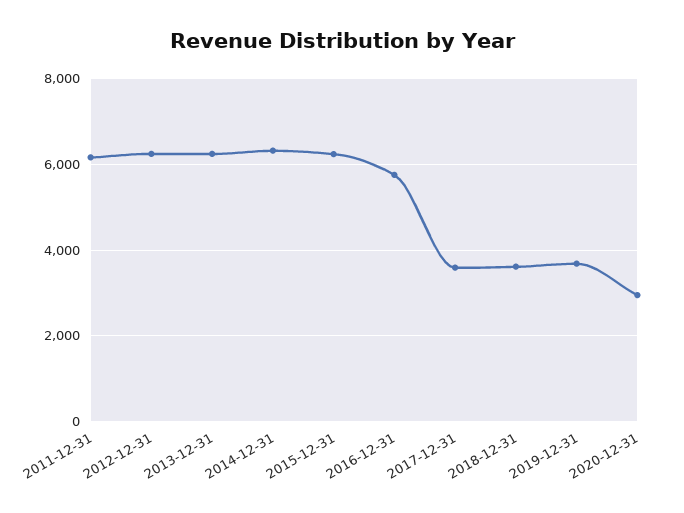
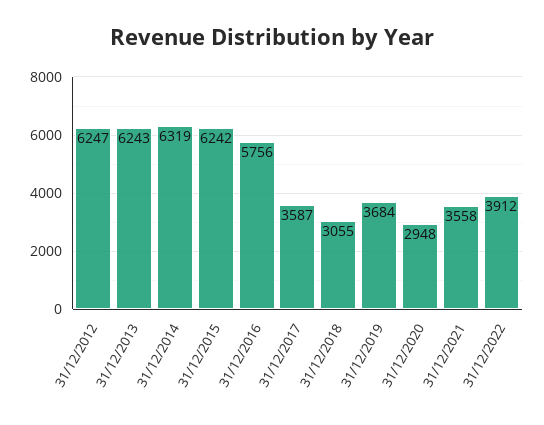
2011-12-31: 6200 -> none
2018-12-31: 3600 -> 3055
31/12/2021: none -> 3558
31/12/2022: none -> 3912

